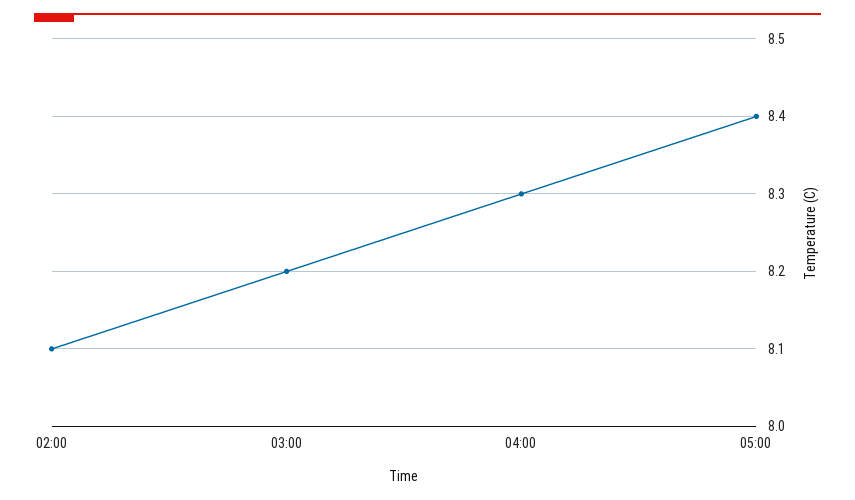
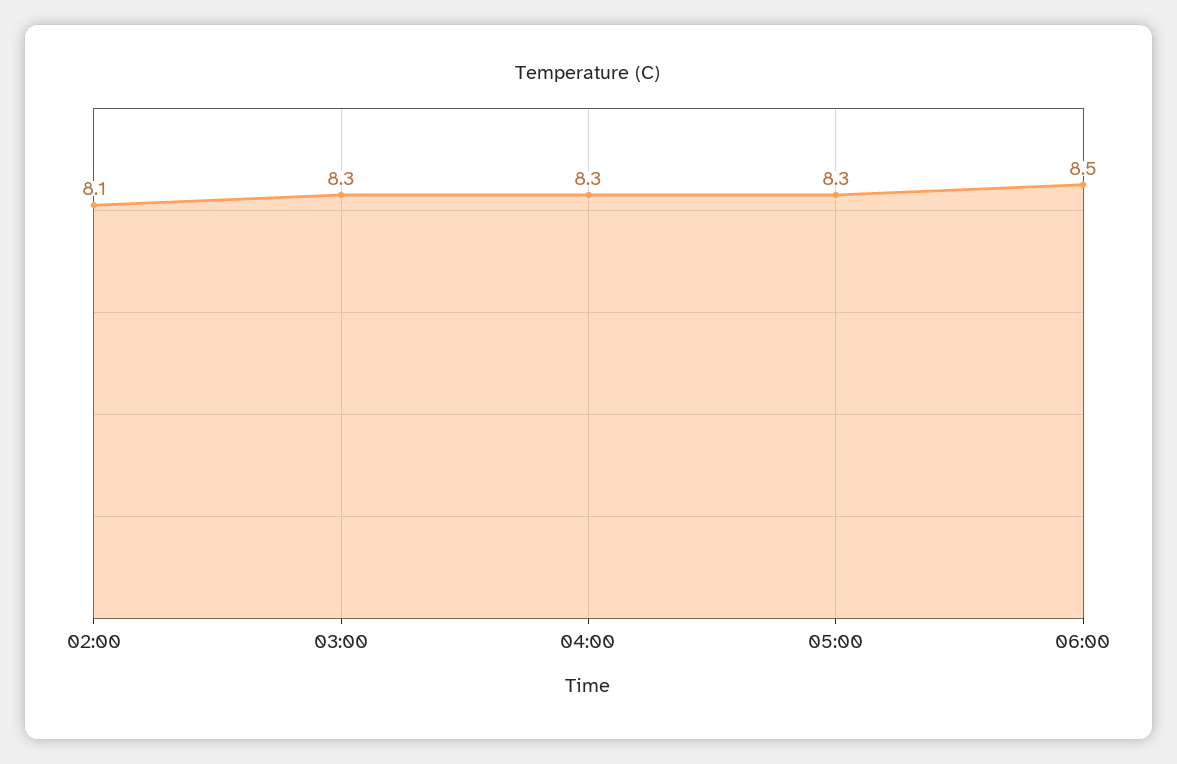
03:00: 8.2 -> 8.3
05:00: 8.4 -> 8.3
06:00: none -> 8.5

